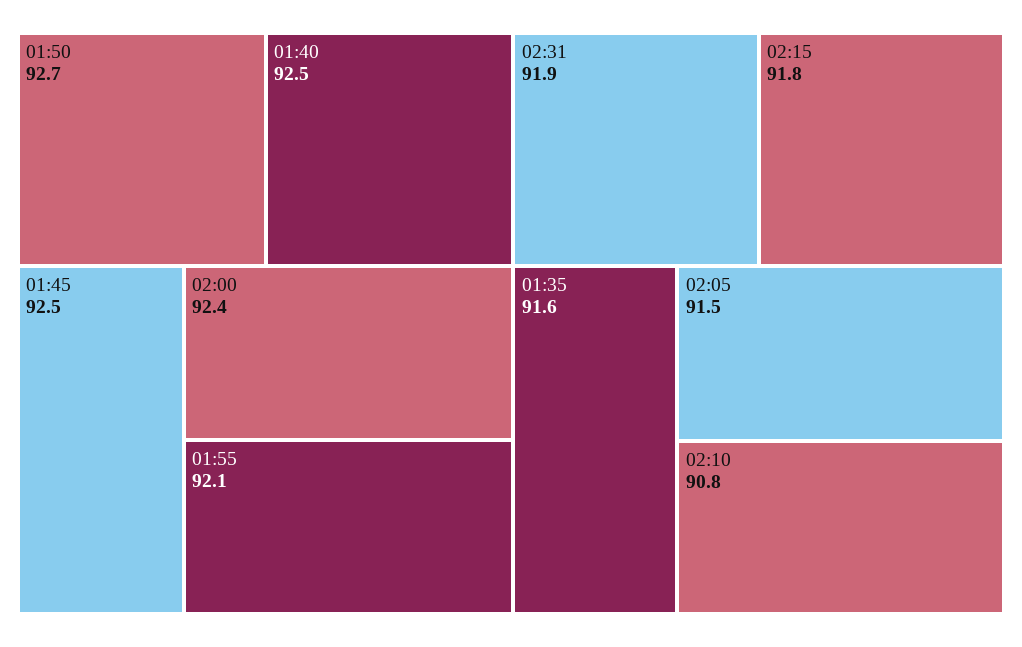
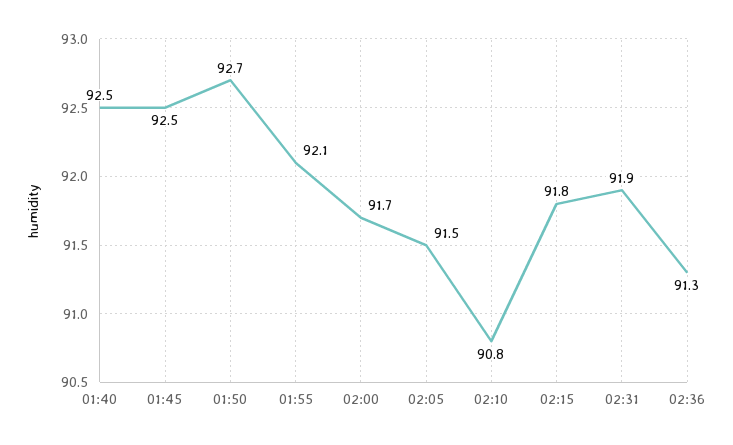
02:00: 92.4 -> 91.7
01:35: 91.6 -> none
02:36: none -> 91.3

